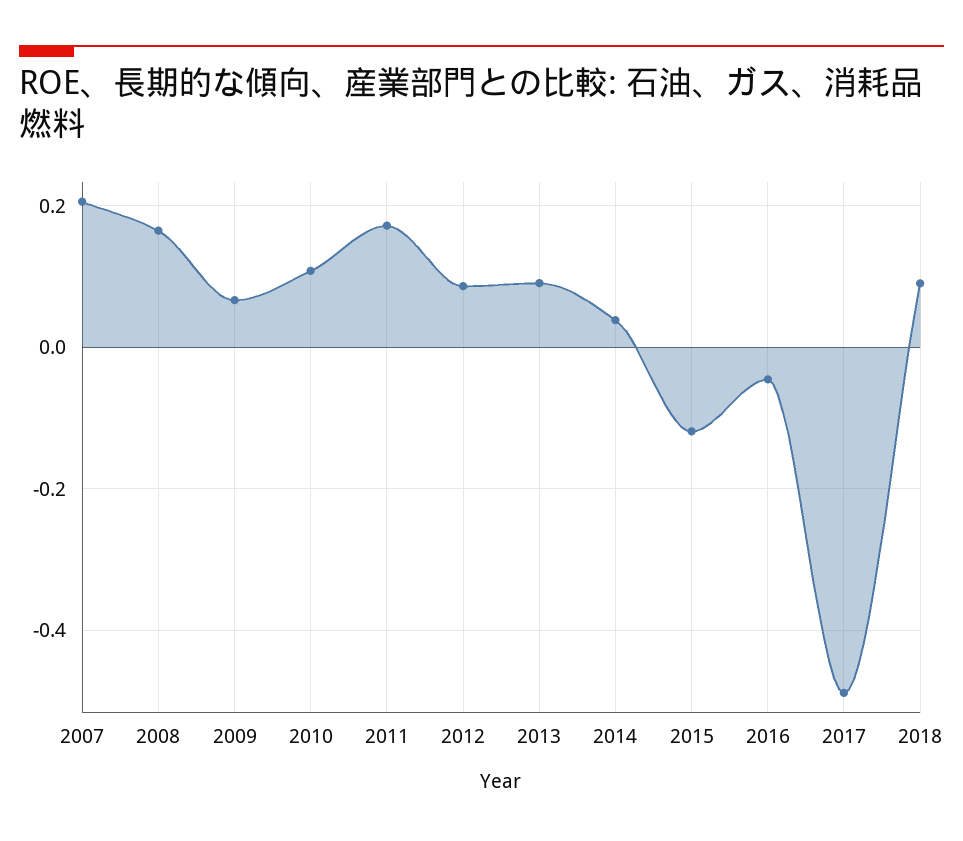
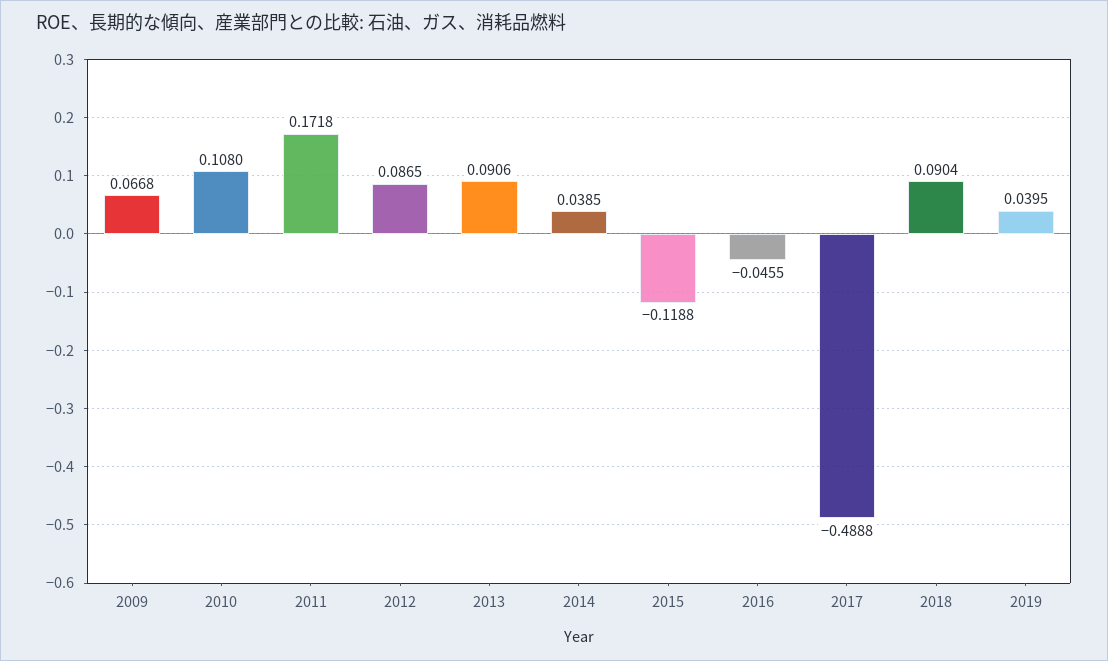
2007: 0.2 -> none
2008: 0.16 -> none
2019: none -> 0.0395

